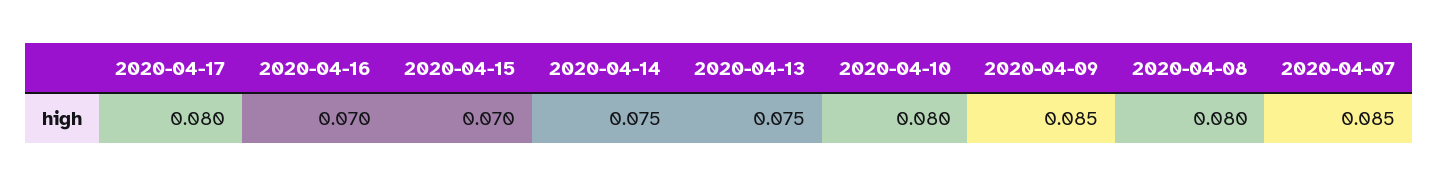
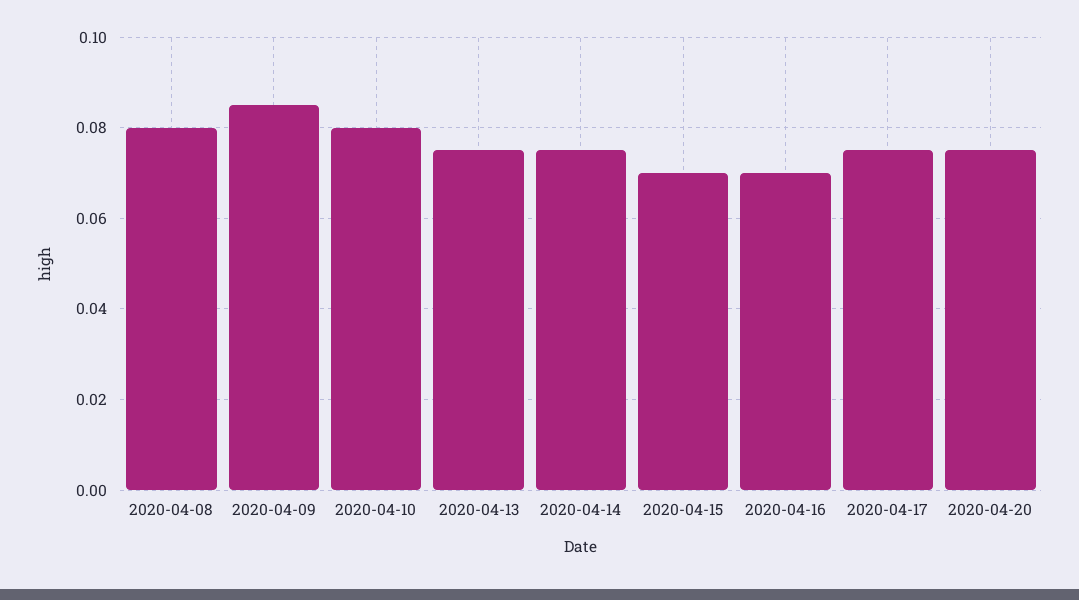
2020-04-17: 0.08 -> 0.075
2020-04-07: 0.085 -> none
2020-04-20: none -> 0.075

